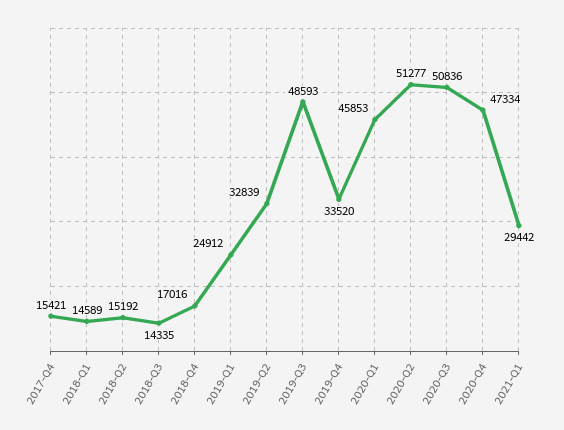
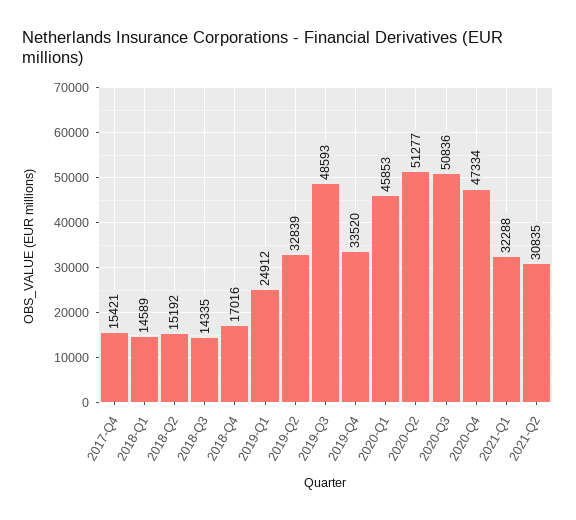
2021-Q1: 29442 -> 32288
2021-Q2: none -> 30835

